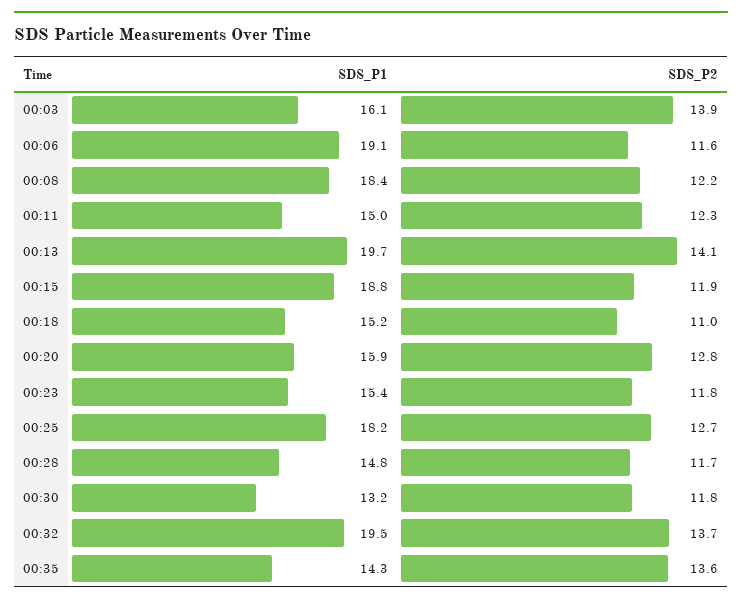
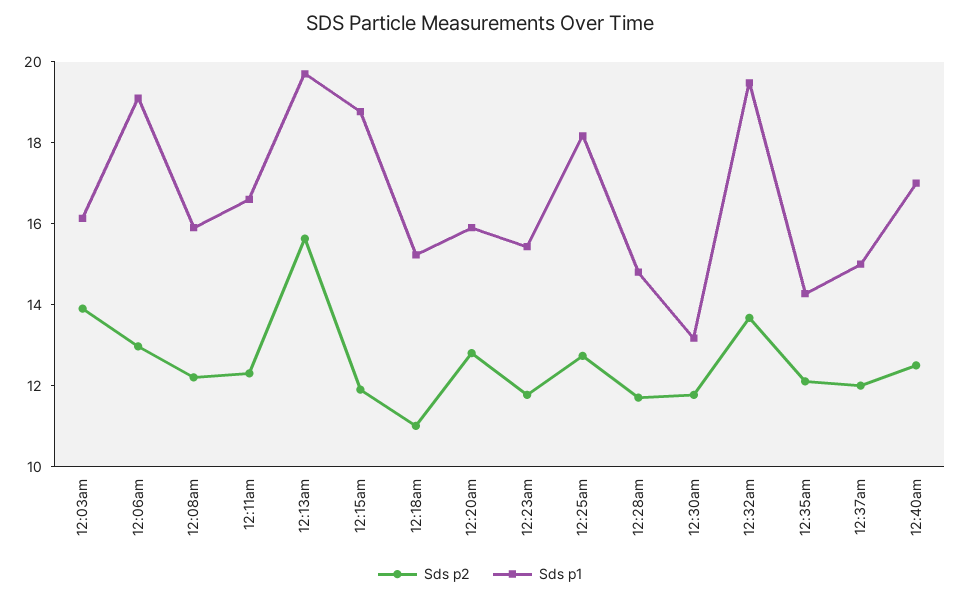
SDS_P2, 00:06: 11.6 -> 13
SDS_P1, 00:08: 18.4 -> 16
SDS_P1, 00:11: 15 -> 16.5
SDS_P2, 00:13: 14.1 -> 15.5
SDS_P2, 00:35: 13.6 -> 12
SDS_P2, 12:37am: none -> 12
SDS_P1, 12:37am: none -> 15
SDS_P2, 12:40am: none -> 12.5
SDS_P1, 12:40am: none -> 17

